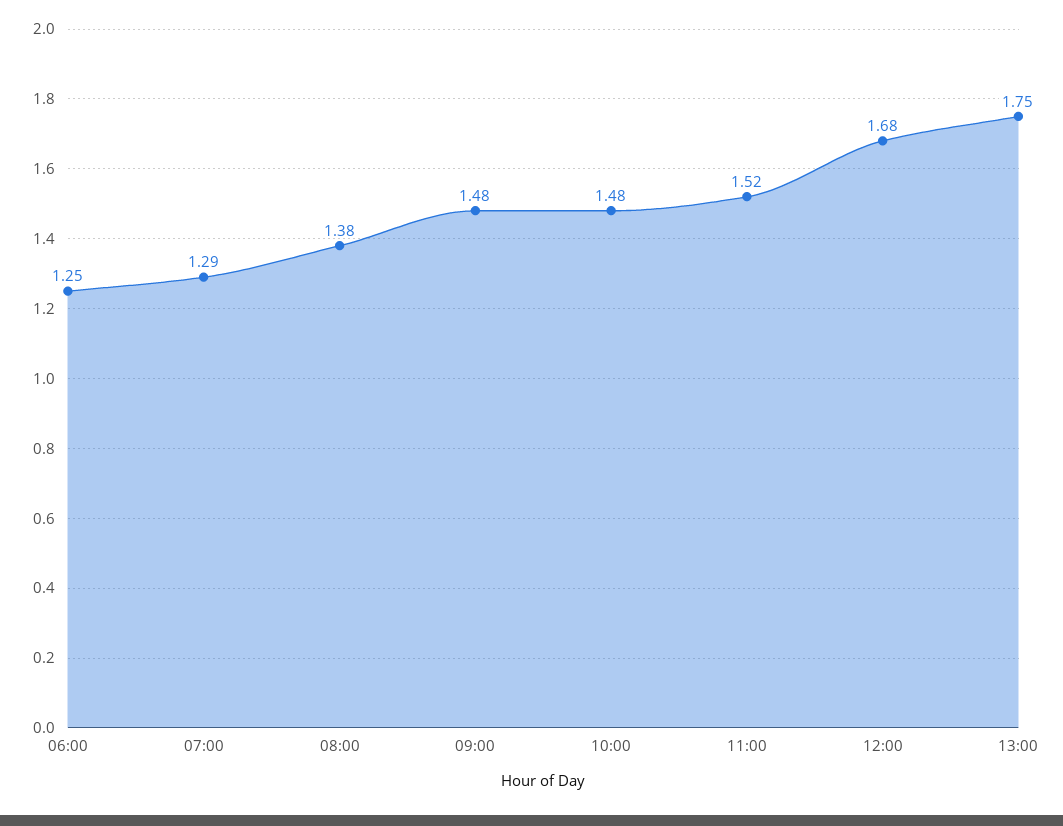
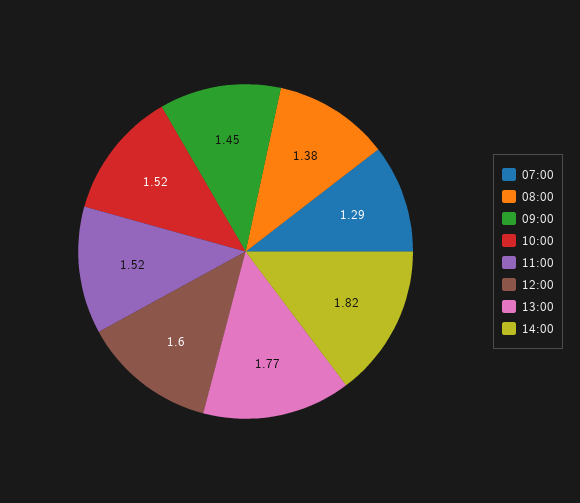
06:00: 1.25 -> none
09:00: 1.48 -> 1.45
10:00: 1.48 -> 1.52
12:00: 1.68 -> 1.6
13:00: 1.75 -> 1.77
14:00: none -> 1.82

